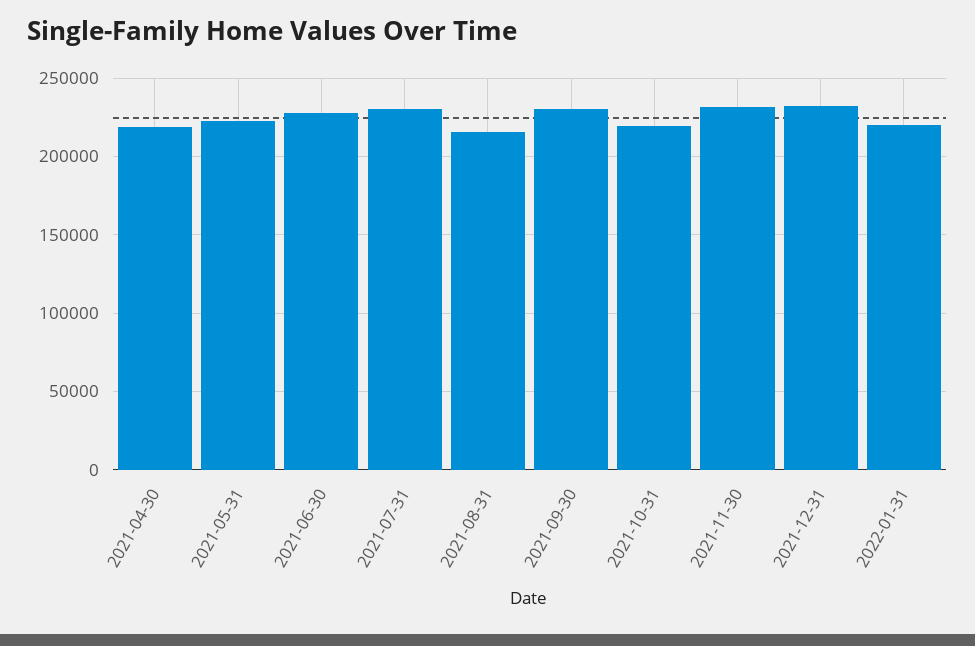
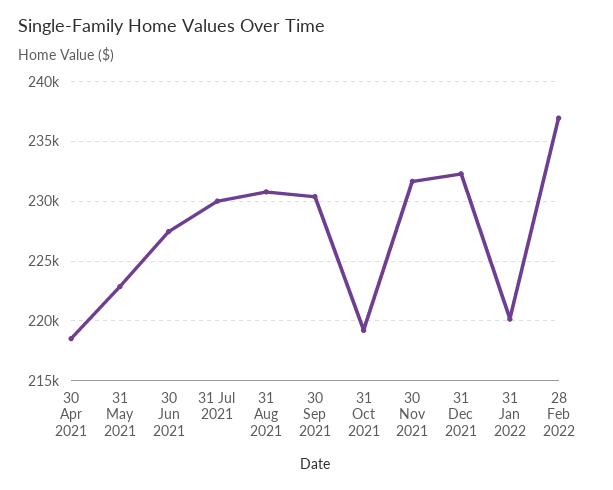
2021-08-31: 215000 -> 231000
28 Feb 2022: none -> 237000

